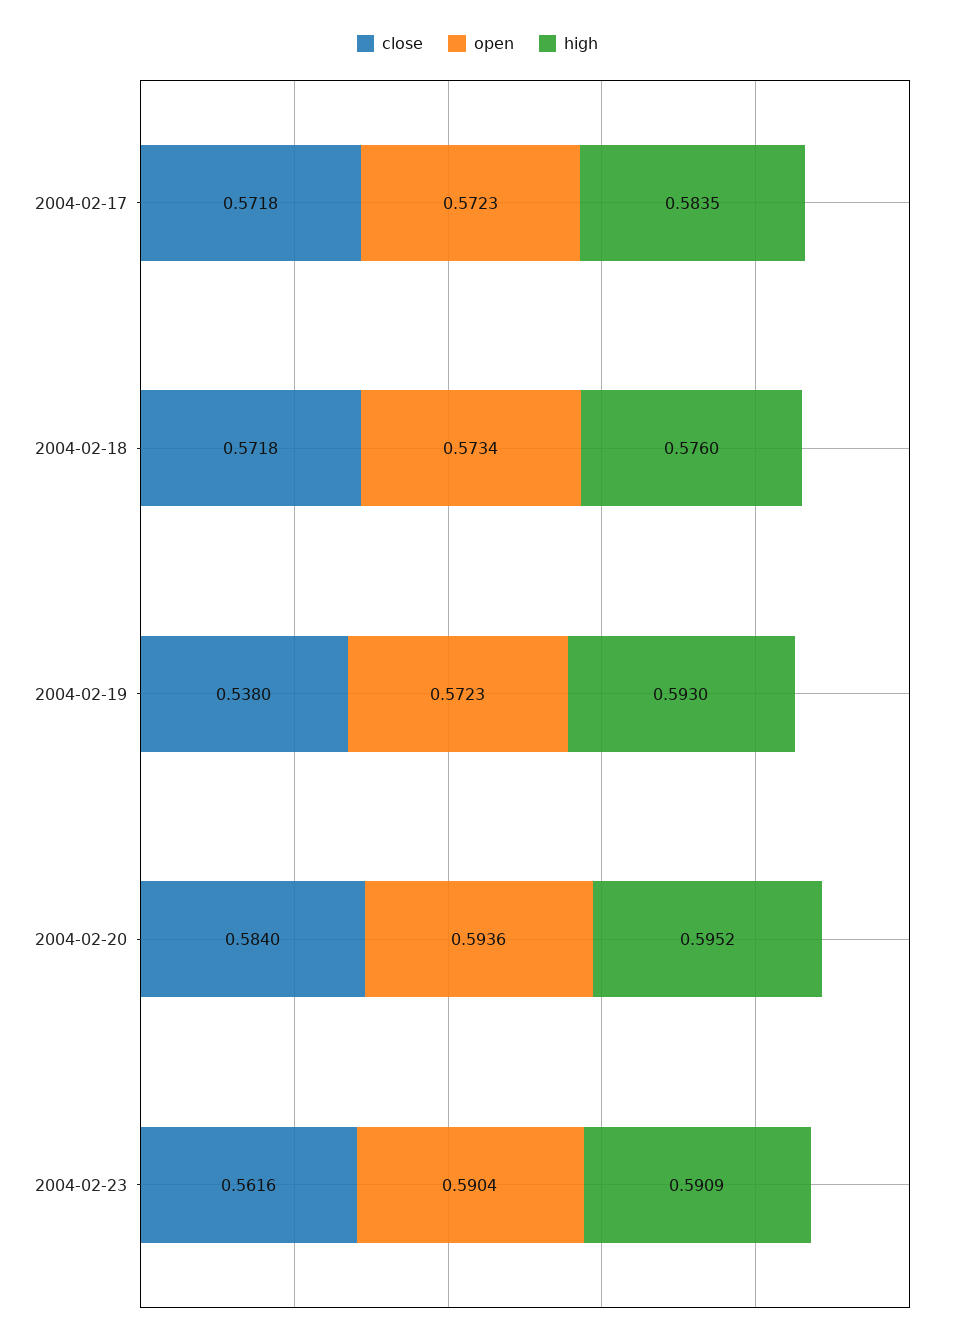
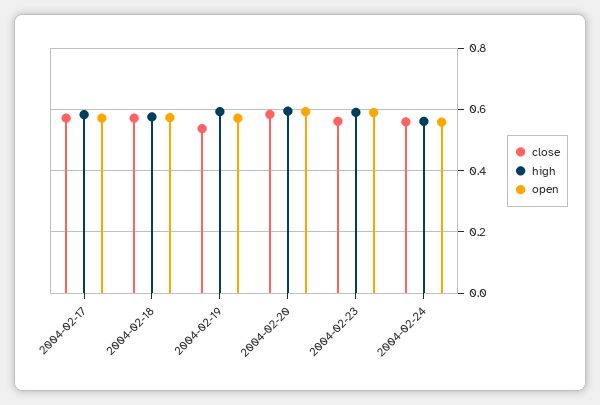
close, 2004-02-24: none -> 0.56
high, 2004-02-24: none -> 0.56
open, 2004-02-24: none -> 0.56

